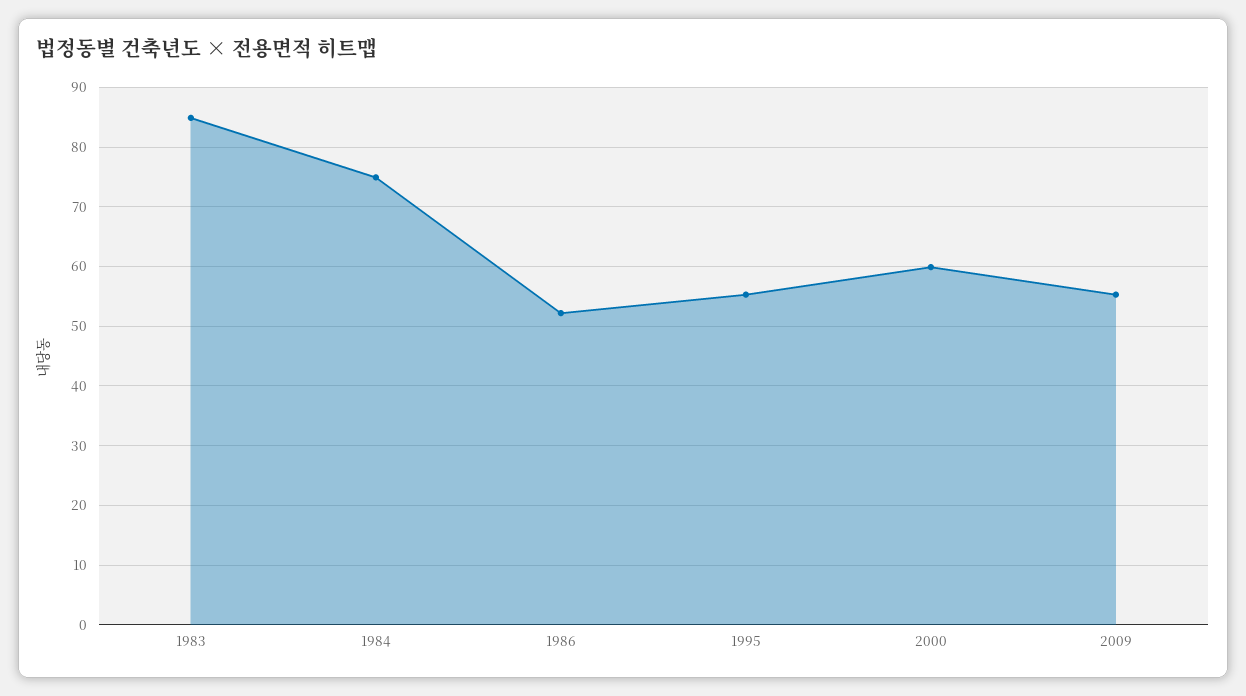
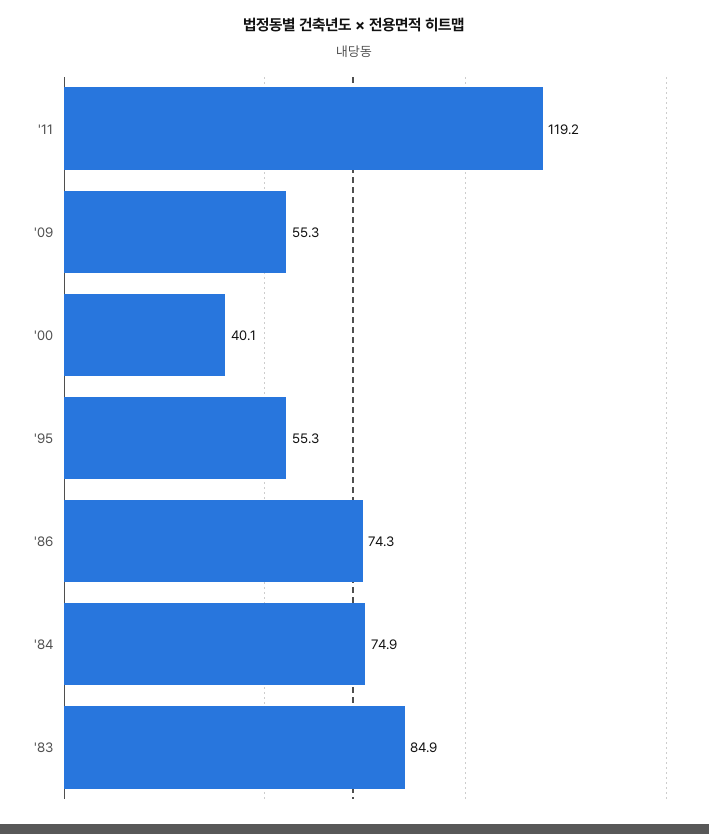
1986: 52 -> 74.3
2000: 60 -> 40.1
'11: none -> 119.2

